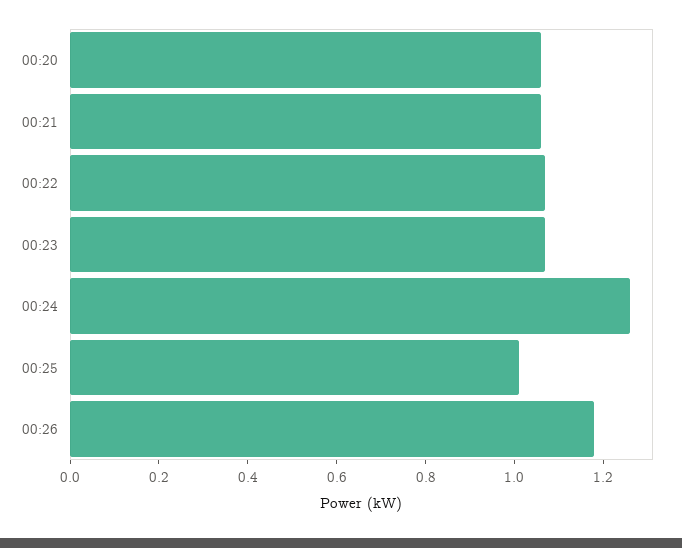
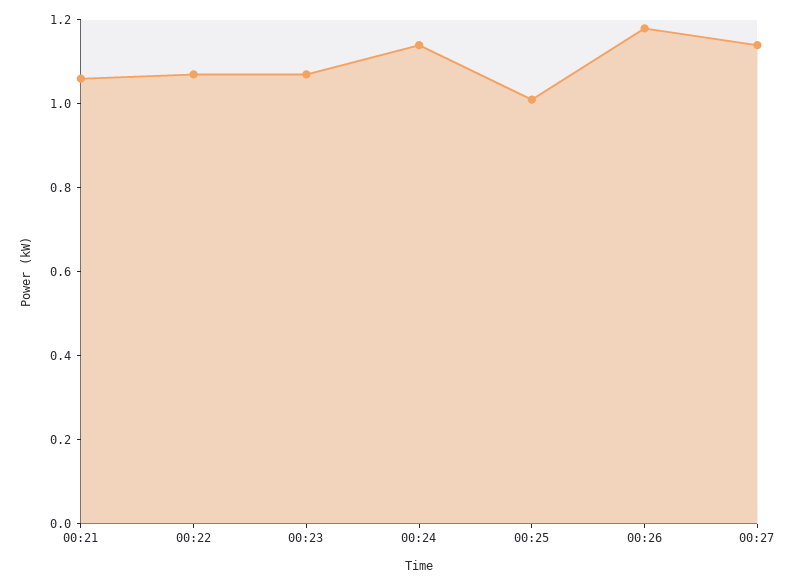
00:20: 1.05 -> none
00:24: 1.25 -> 1.15
00:27: none -> 1.15

